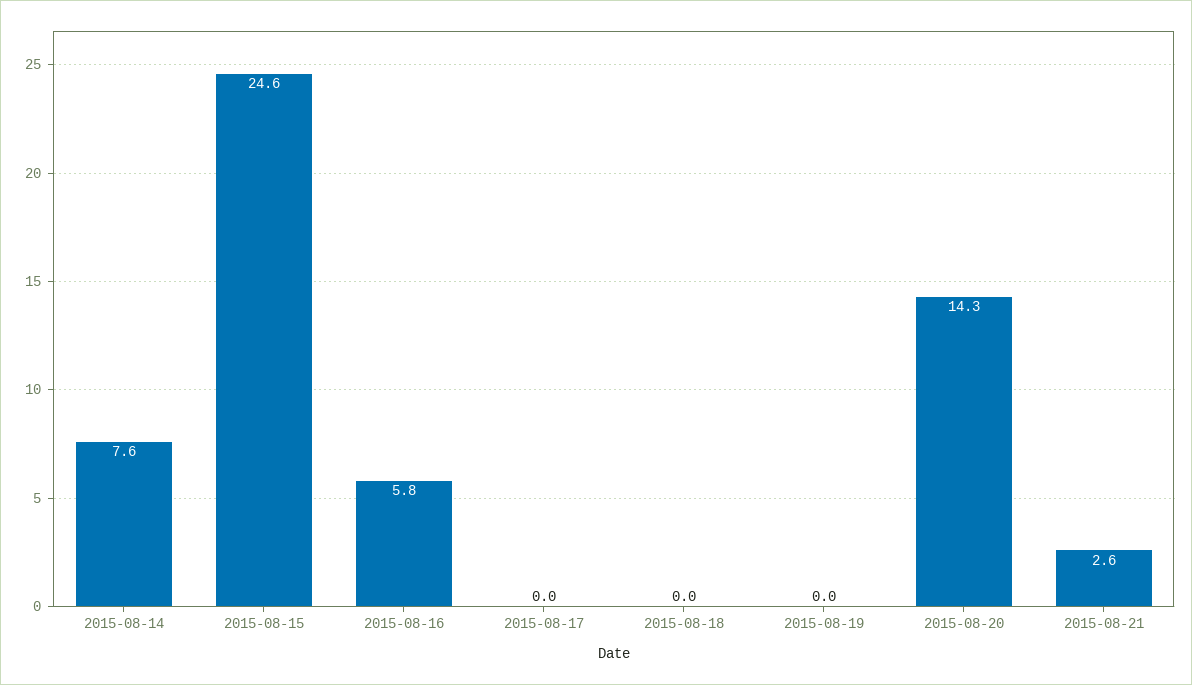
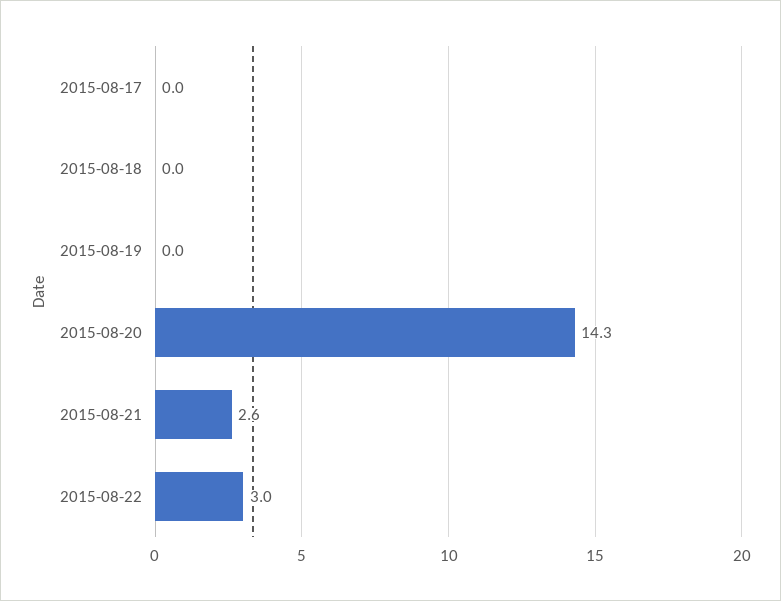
2015-08-14: 7.6 -> none
2015-08-15: 24.6 -> none
2015-08-16: 5.8 -> none
2015-08-22: none -> 3

